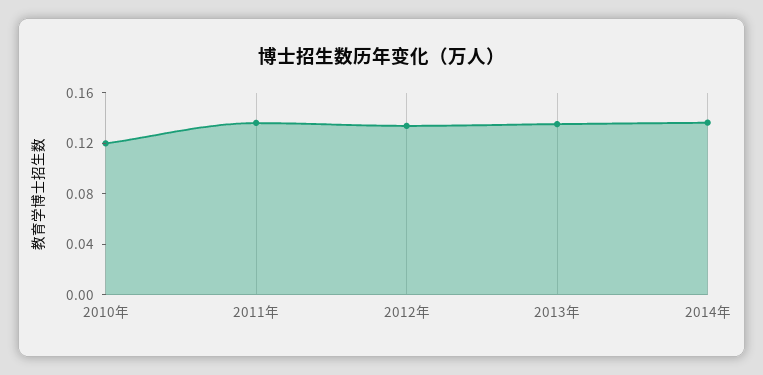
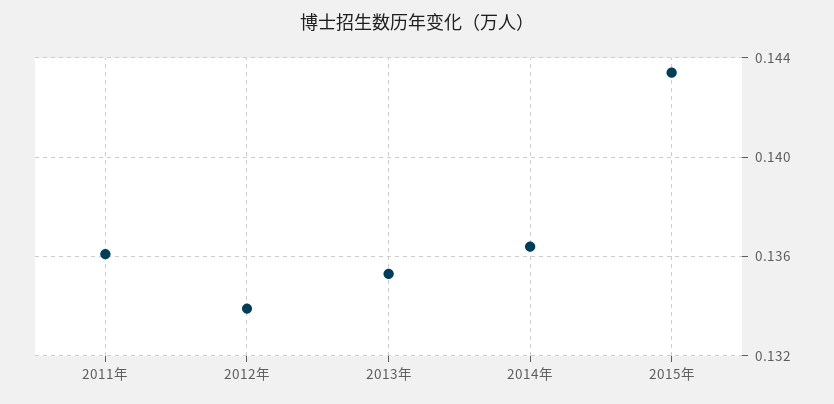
2010年: 0.12 -> none
2015年: none -> 0.1435

